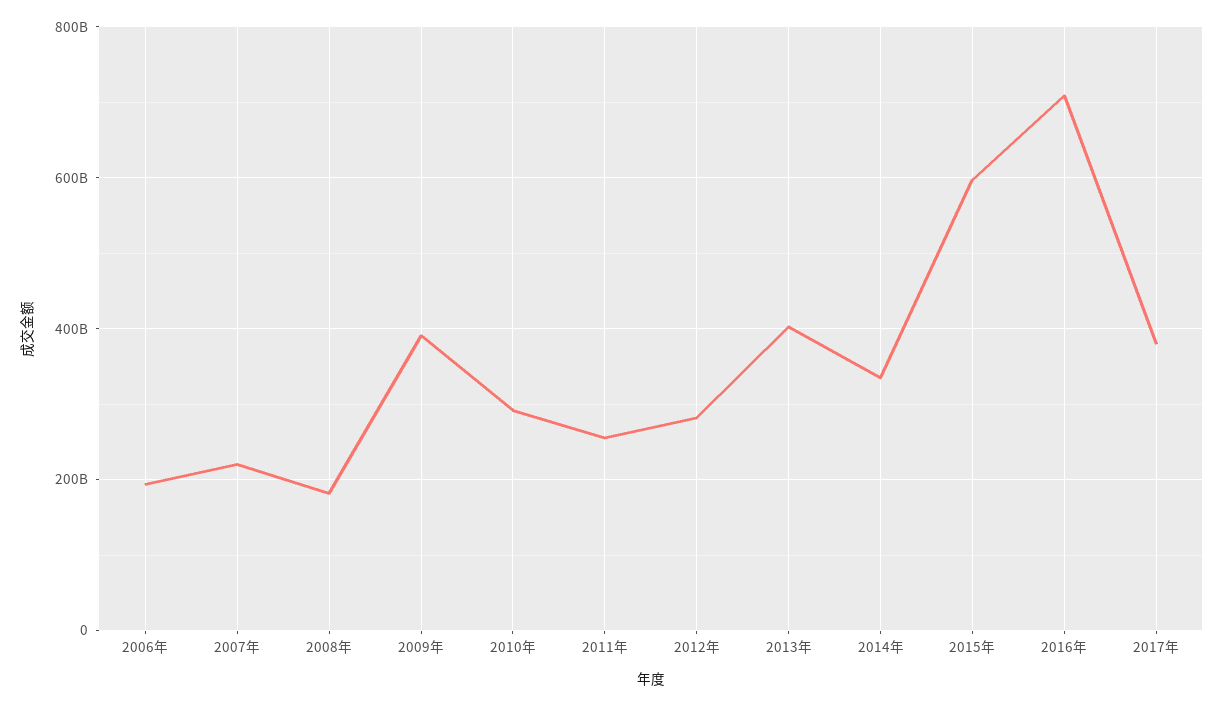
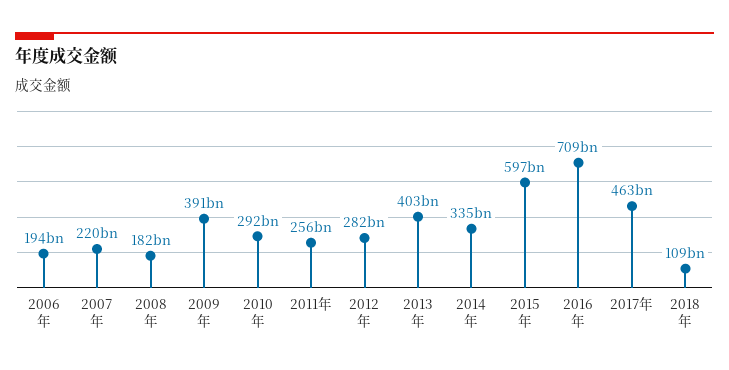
2017年: 380000000000 -> 463000000000
2018年: none -> 109000000000

